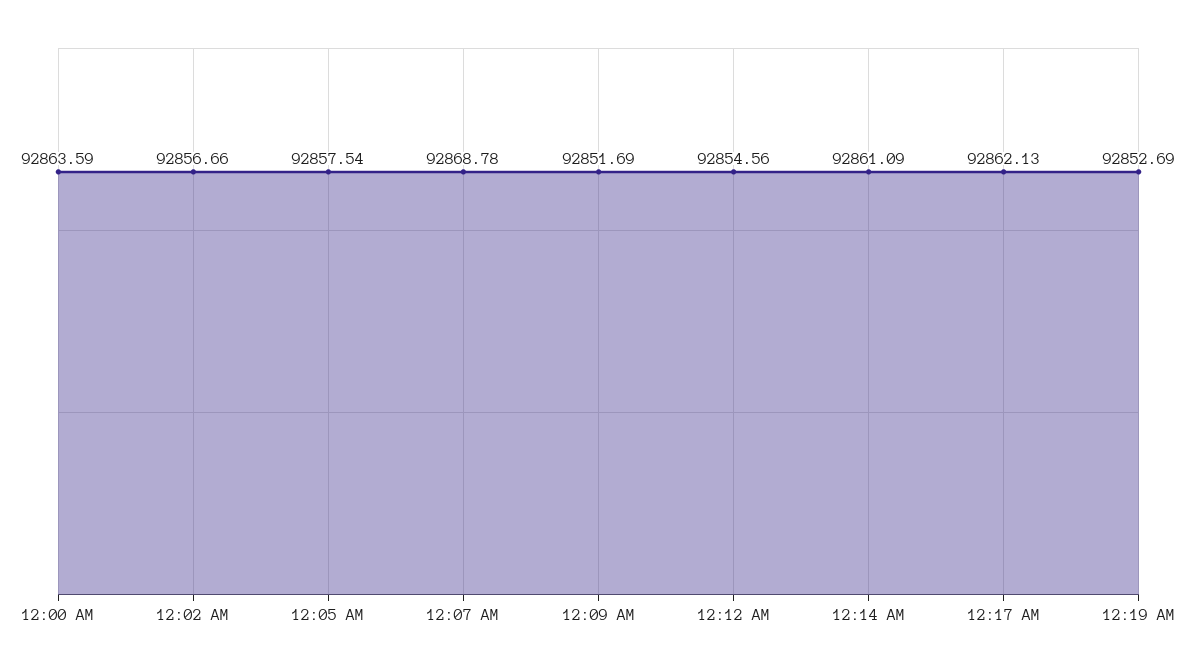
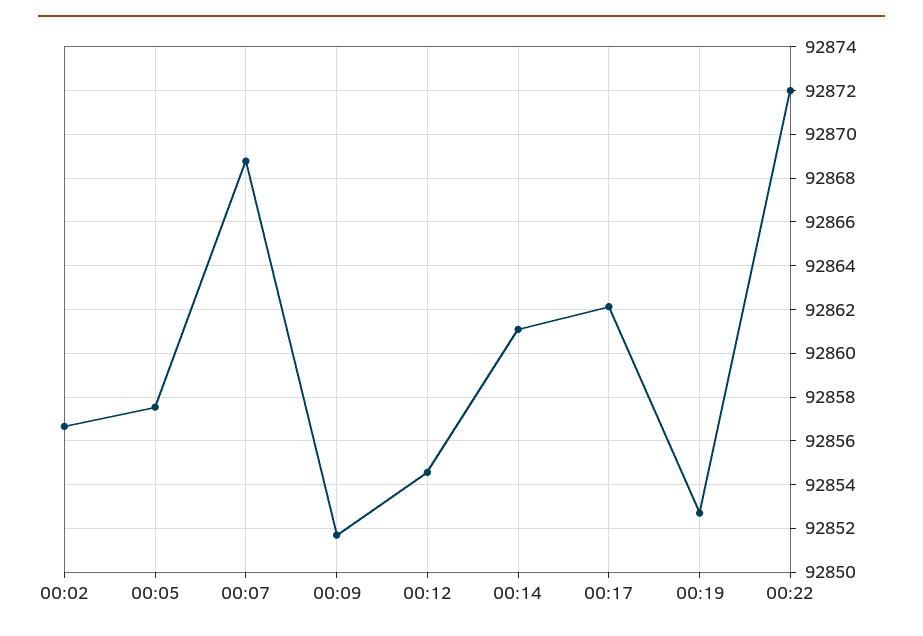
12:00 AM: 92863.59 -> none
00:22: none -> 92872

